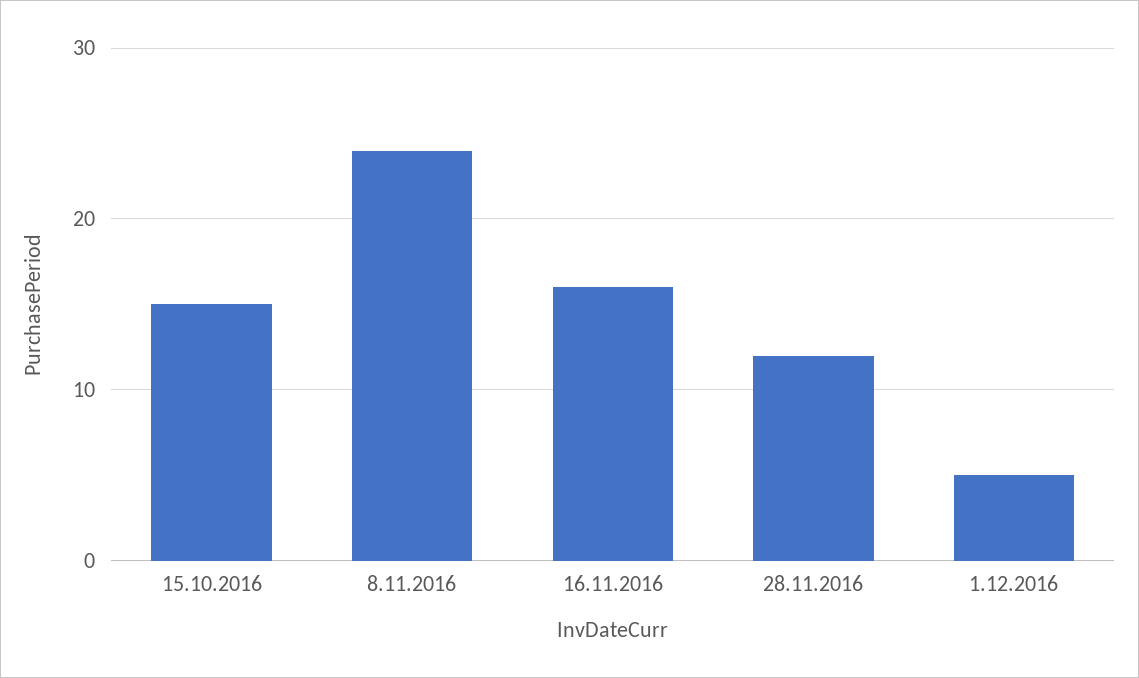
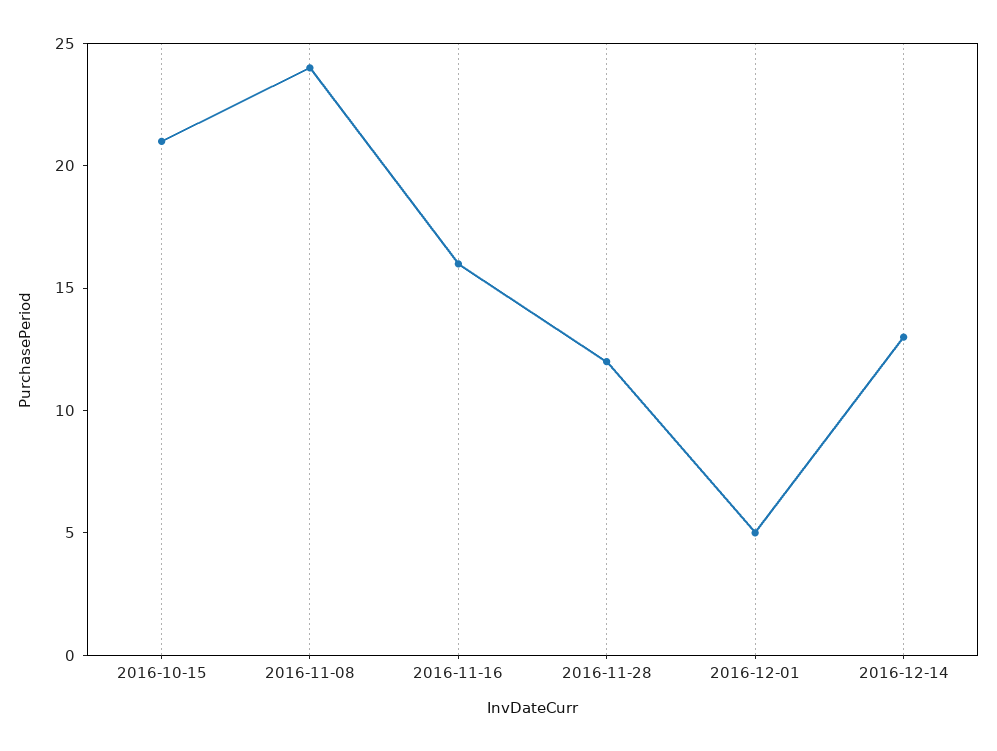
15.10.2016: 15 -> 21
2016-12-14: none -> 13

